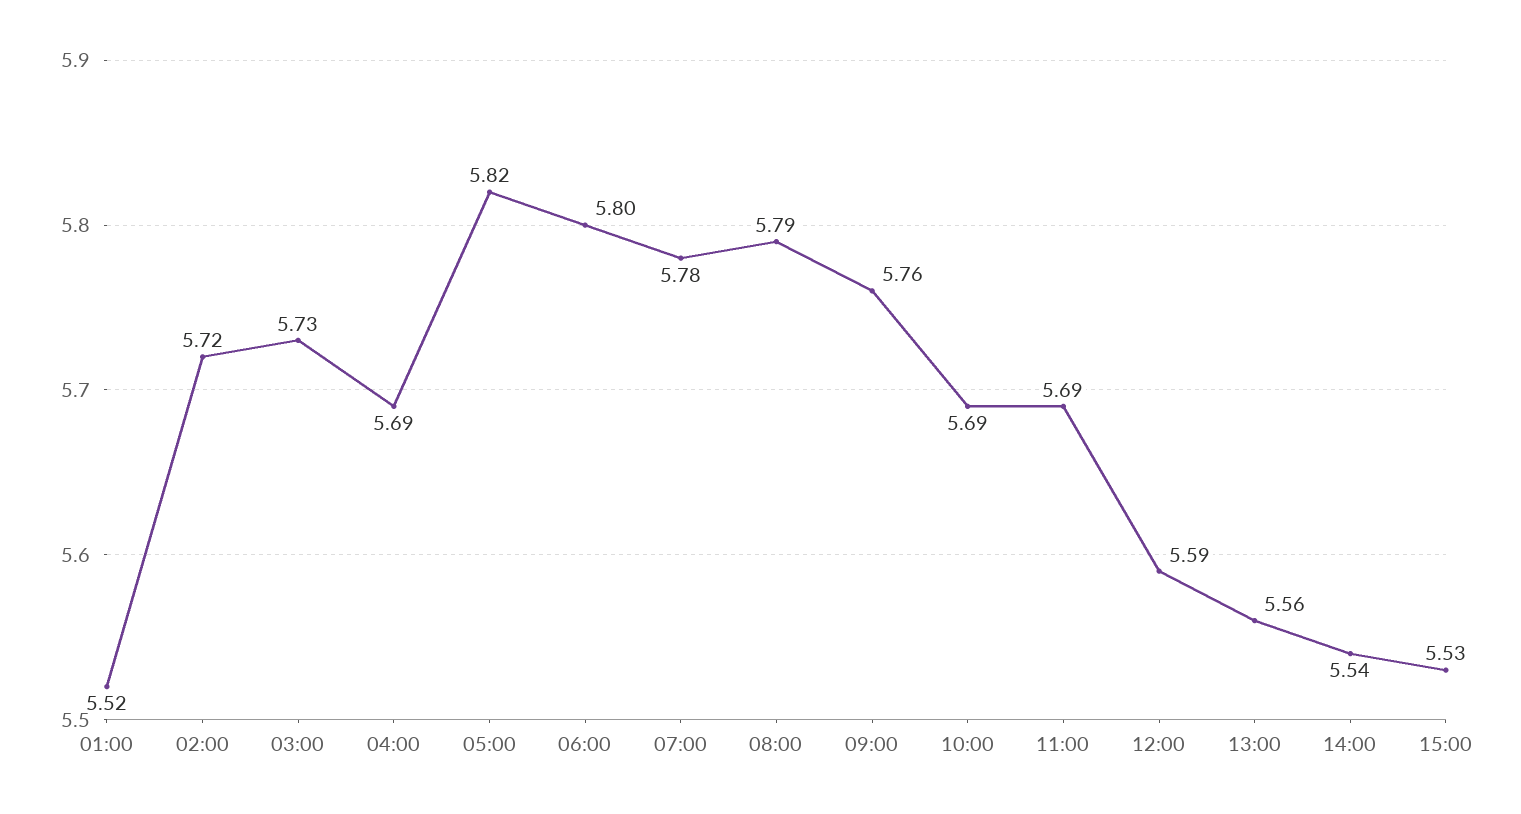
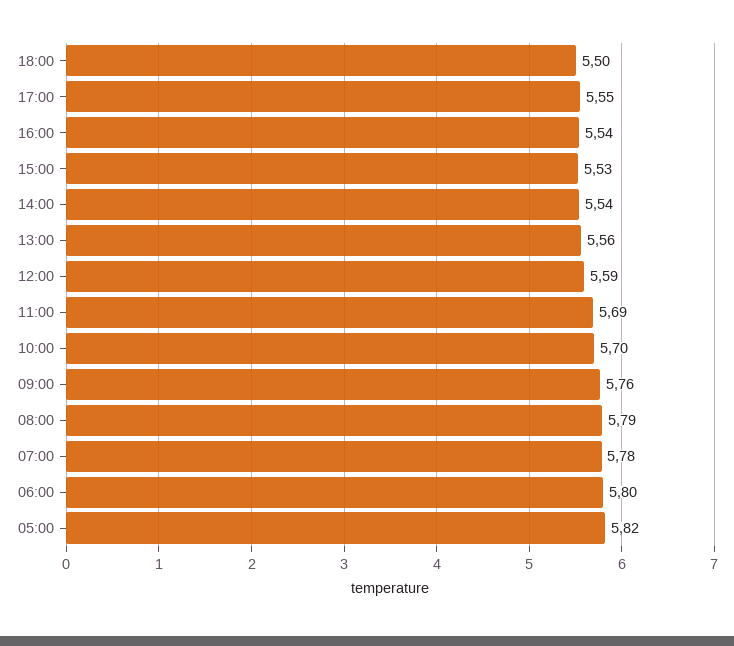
01:00: 5.52 -> none
02:00: 5.72 -> none
03:00: 5.73 -> none
04:00: 5.69 -> none
10:00: 5.69 -> 5.7
18:00: none -> 5.5
17:00: none -> 5.55
16:00: none -> 5.54

